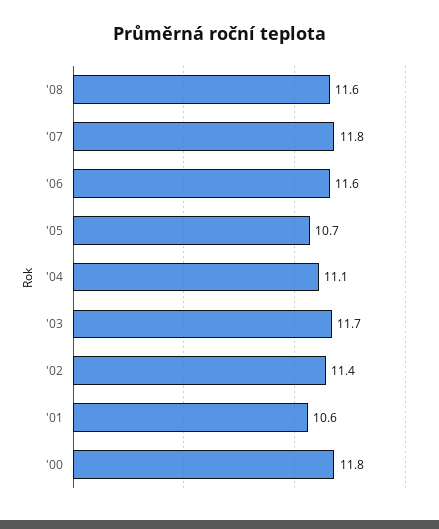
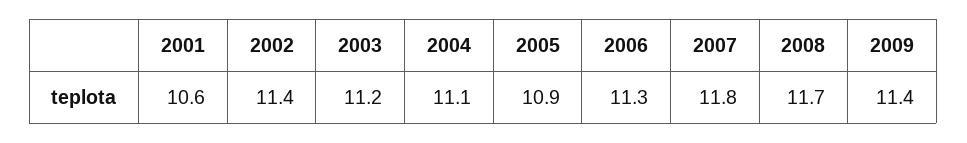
'08: 11.6 -> 11.7
'06: 11.6 -> 11.3
'05: 10.7 -> 10.9
'03: 11.7 -> 11.2
'00: 11.8 -> none
2009: none -> 11.4

